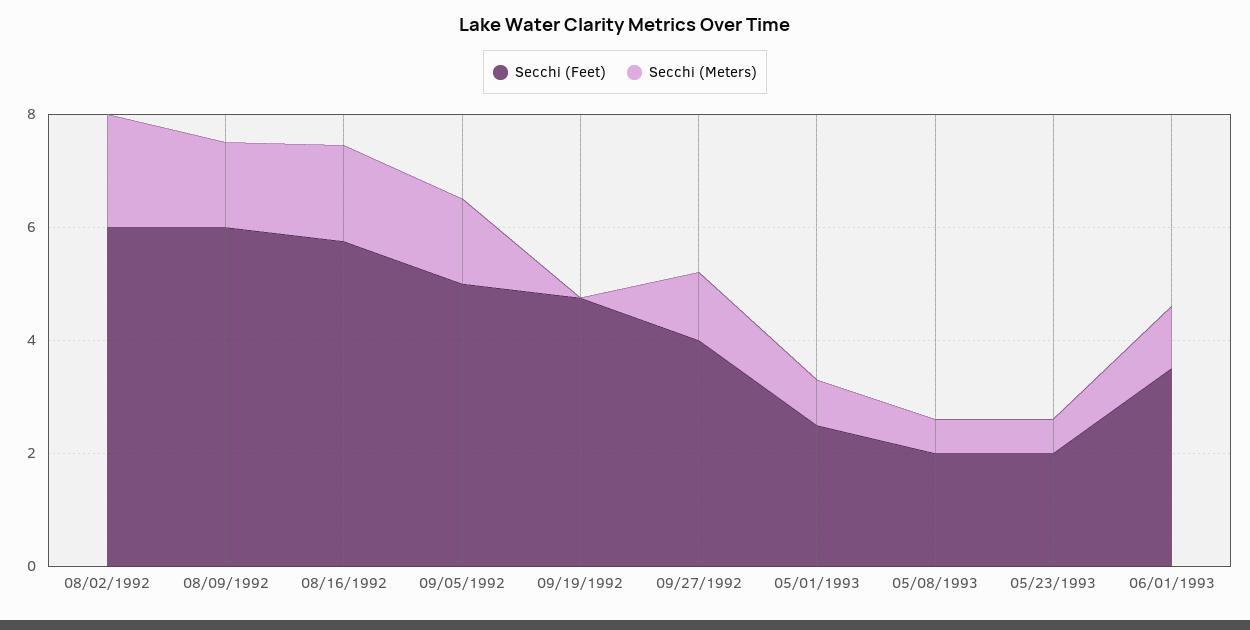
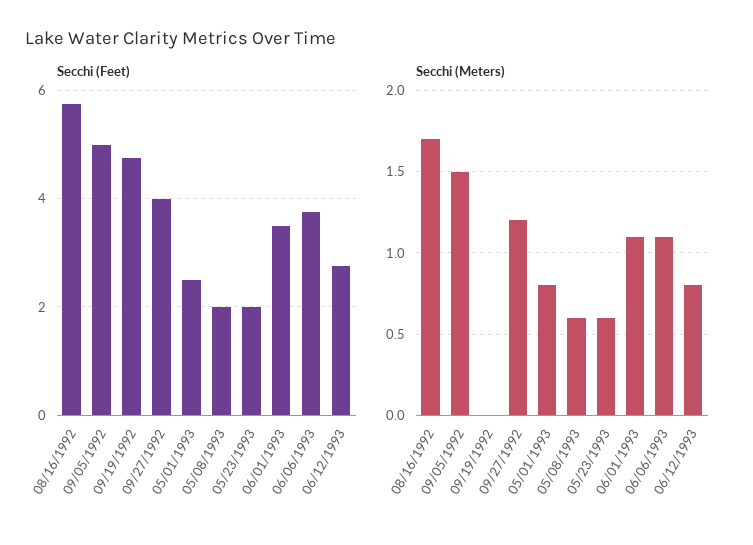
Secchi (Feet), 08/02/1992: 6 -> none
Secchi (Meters), 08/02/1992: 2 -> none
Secchi (Feet), 08/09/1992: 6 -> none
Secchi (Meters), 08/09/1992: 1.5 -> none
Secchi (Feet), 06/06/1993: none -> 3.8
Secchi (Feet), 06/12/1993: none -> 2.8
Secchi (Meters), 06/06/1993: none -> 1.1
Secchi (Meters), 06/12/1993: none -> 0.8

